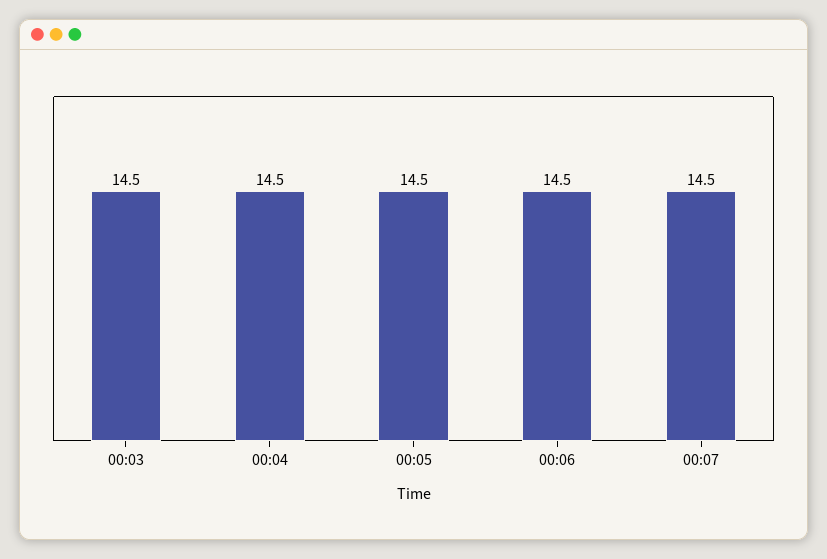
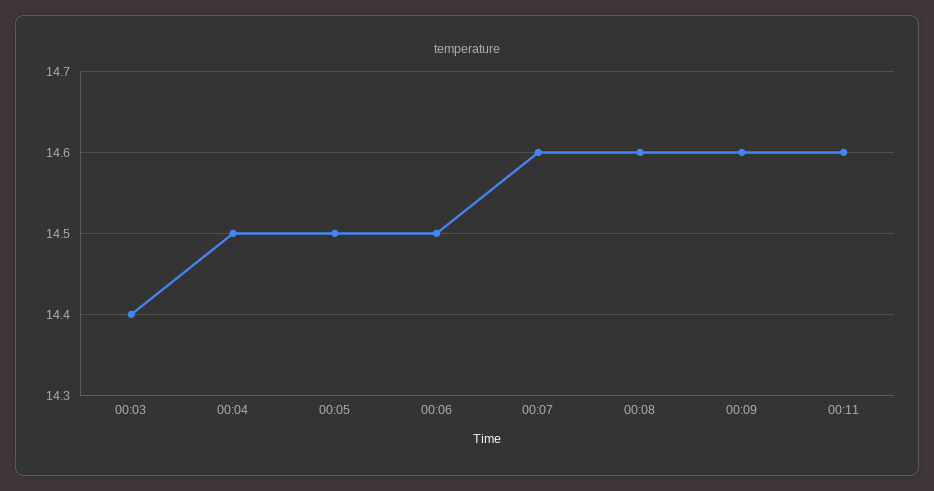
00:03: 14.5 -> 14.4
00:07: 14.5 -> 14.6
00:08: none -> 14.6
00:09: none -> 14.6
00:11: none -> 14.6

